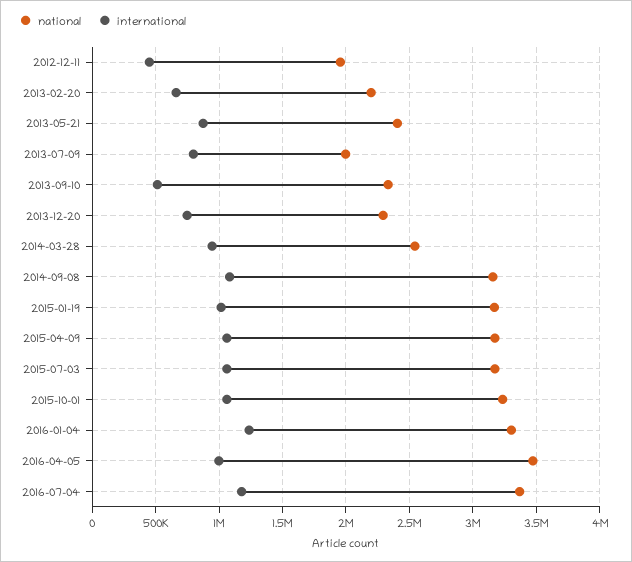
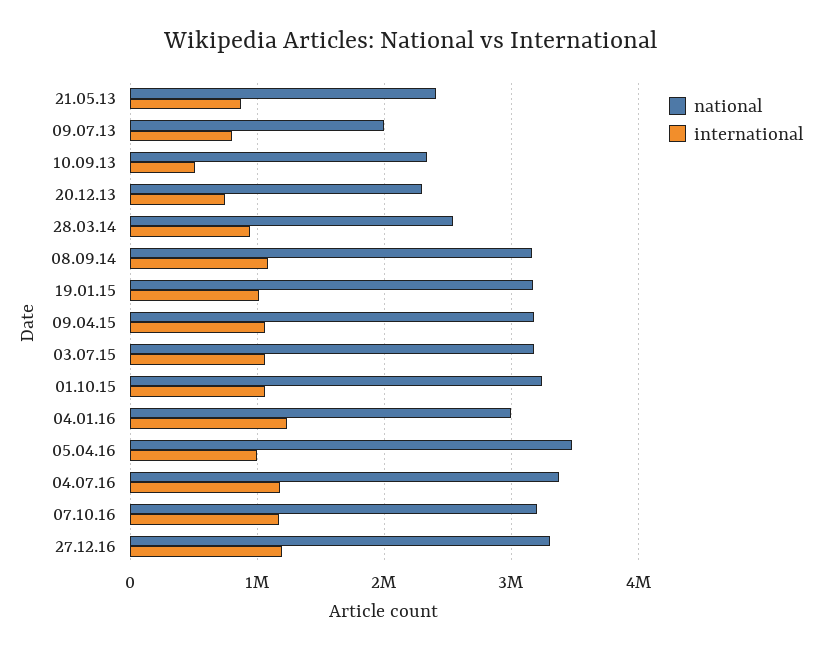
national, 2012-12-11: 1950000 -> none
international, 2012-12-11: 450000 -> none
national, 2013-02-20: 2200000 -> none
international, 2013-02-20: 650000 -> none
national, 2016-01-04: 3300000 -> 3000000
national, 07.10.16: none -> 3200000
international, 07.10.16: none -> 1200000
national, 27.12.16: none -> 3300000
international, 27.12.16: none -> 1200000

